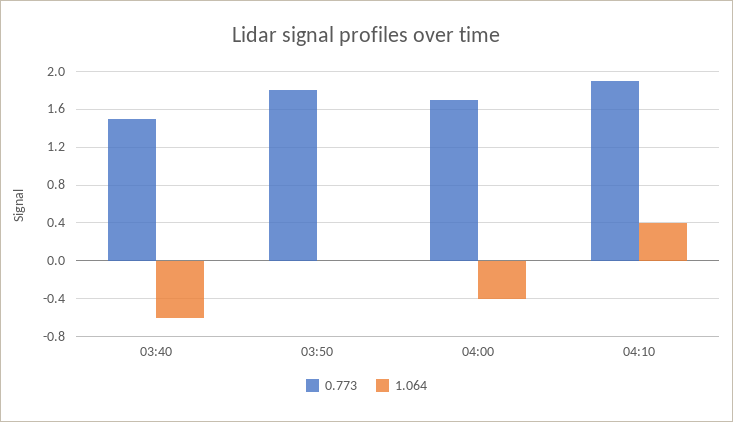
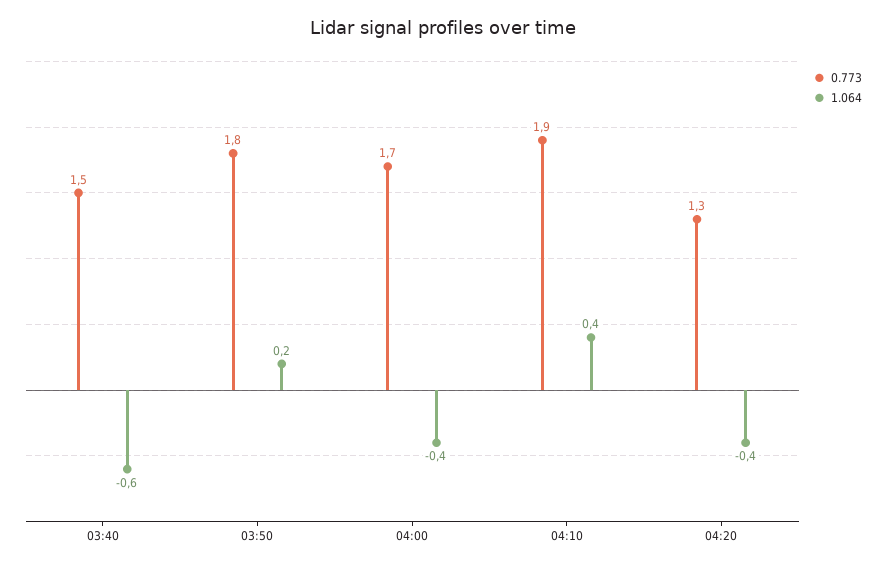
1.064, 03:50: 0 -> 0.2
0.773, 04:20: none -> 1.3
1.064, 04:20: none -> -0.4

